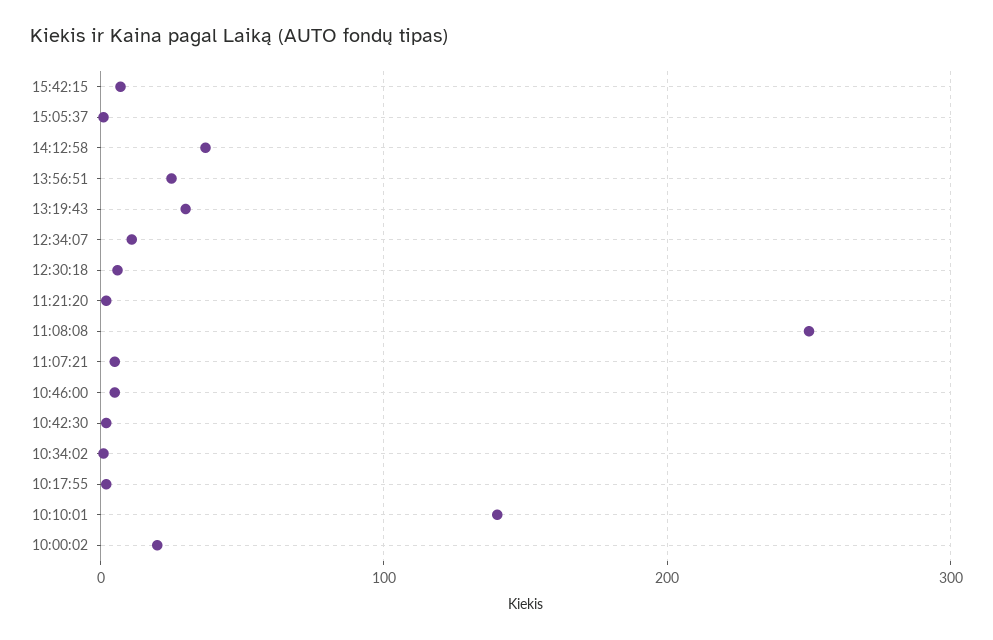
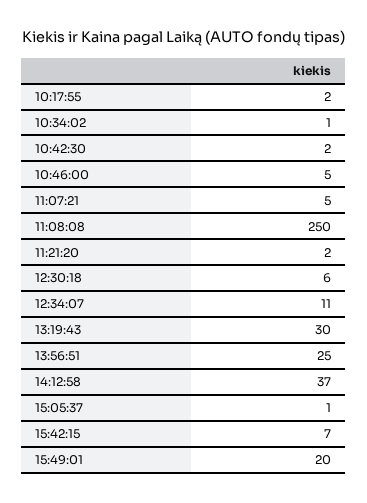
10:10:01: 140 -> none
10:00:02: 20 -> none
15:49:01: none -> 20

